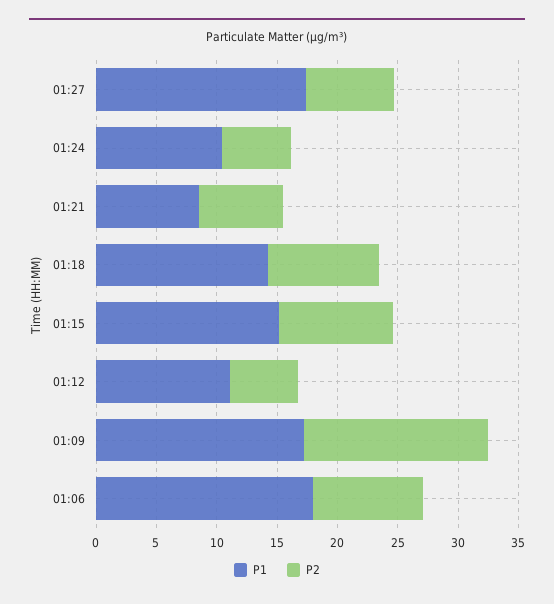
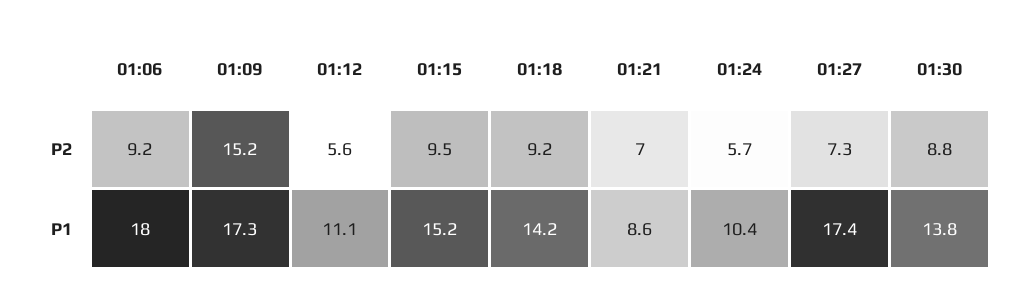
P2, 01:30: none -> 8.8
P1, 01:30: none -> 13.8

